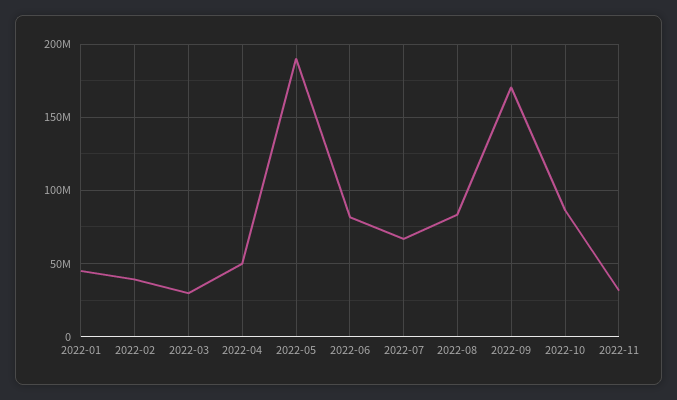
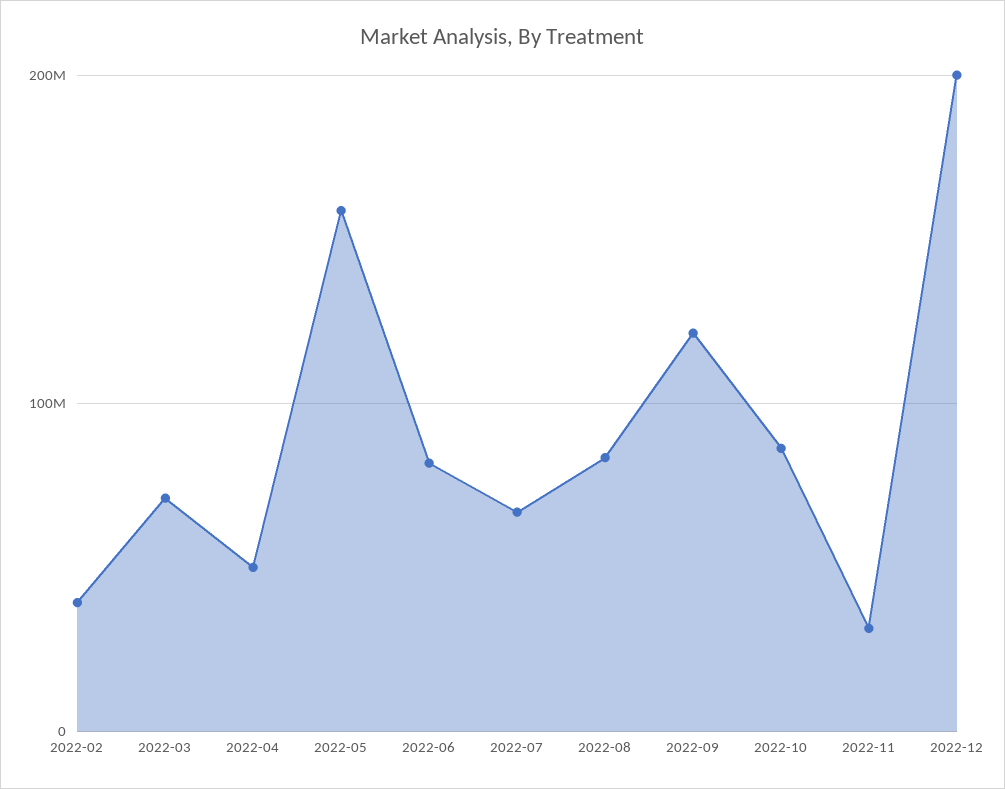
2022-01: 45000000 -> none
2022-03: 30000000 -> 70000000
2022-05: 190000000 -> 160000000
2022-09: 170000000 -> 120000000
2022-12: none -> 200000000

